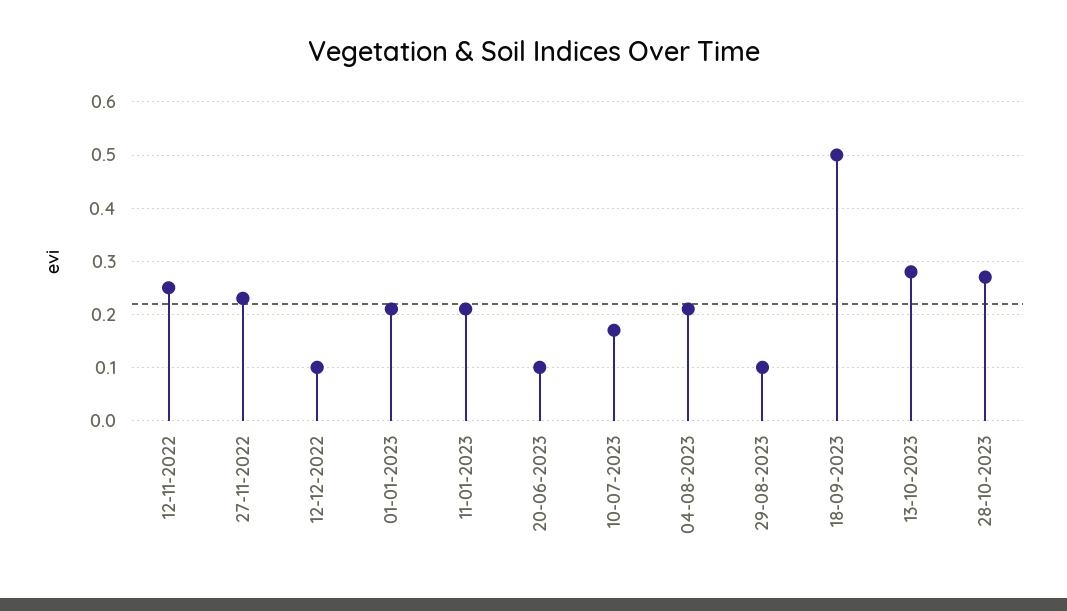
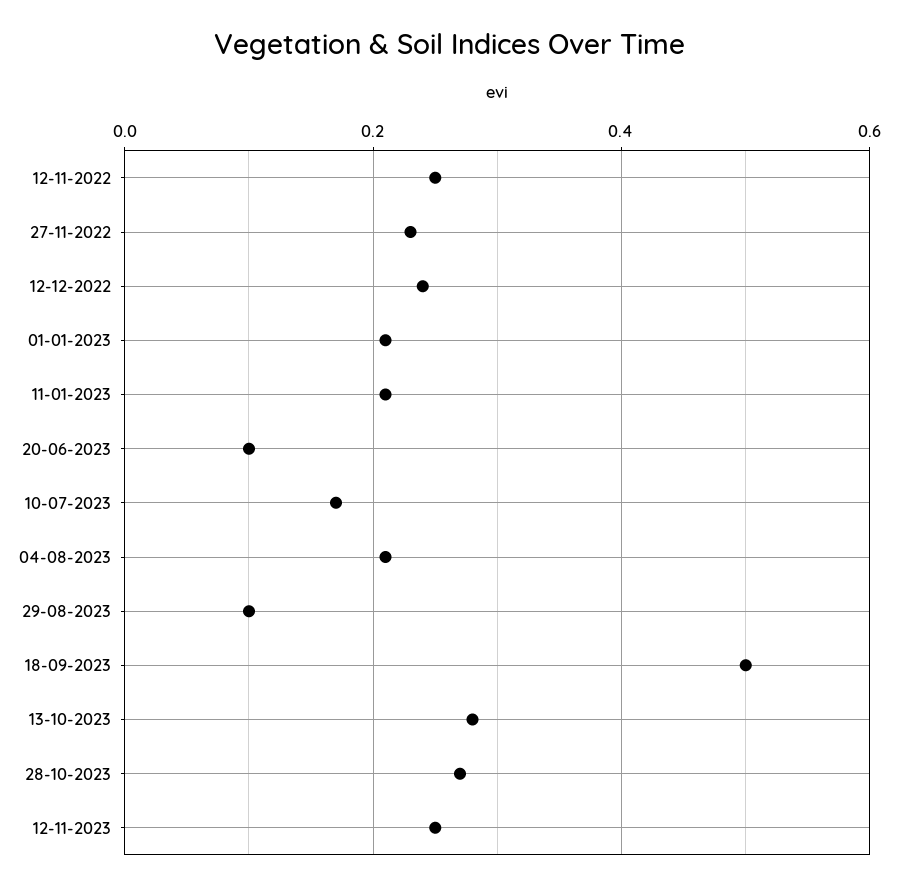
12-12-2022: 0.1 -> 0.25
12-11-2023: none -> 0.25

